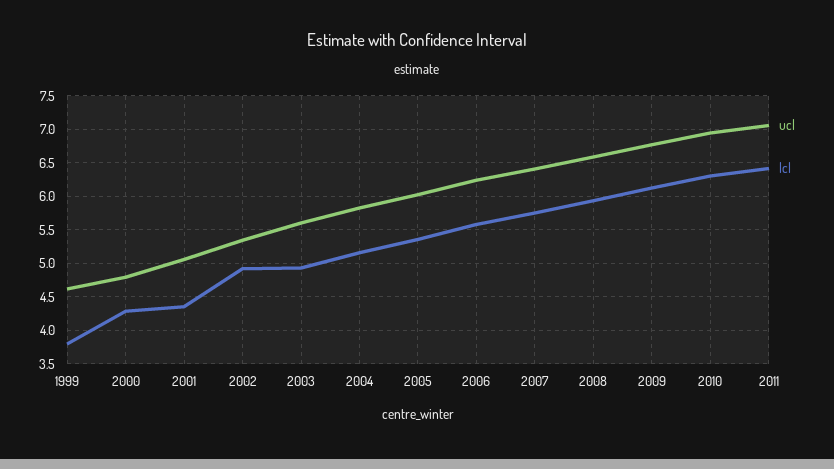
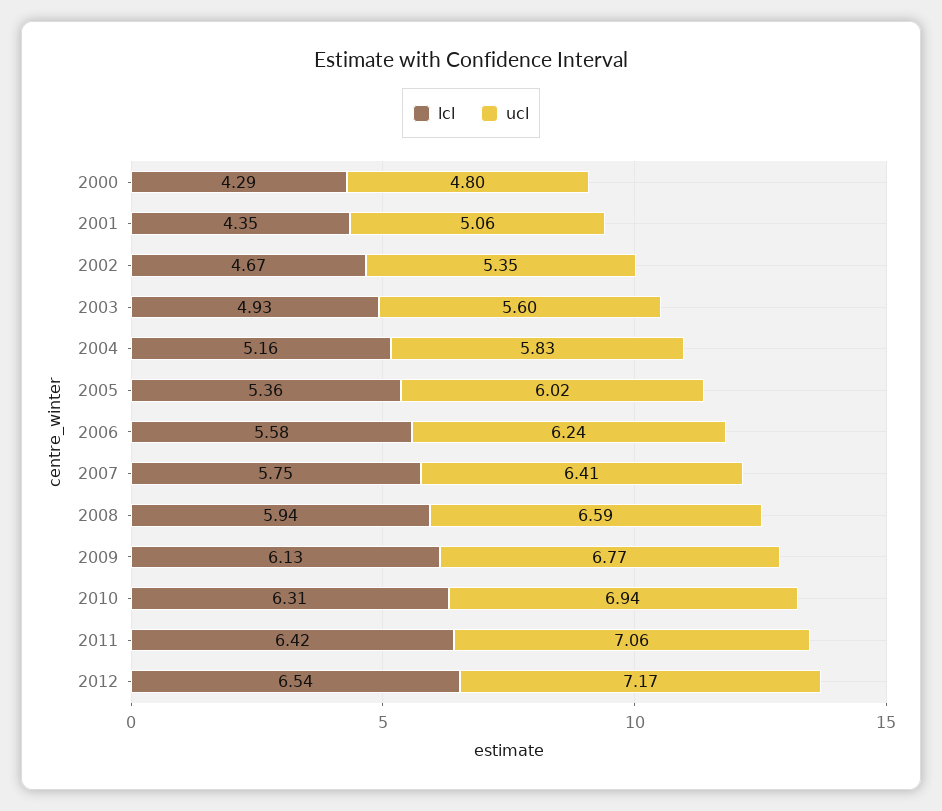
ucl, 1999: 4.6 -> none
lcl, 1999: 3.8 -> none
lcl, 2002: 4.9 -> 4.67
lcl, 2012: none -> 6.54
ucl, 2012: none -> 7.17

